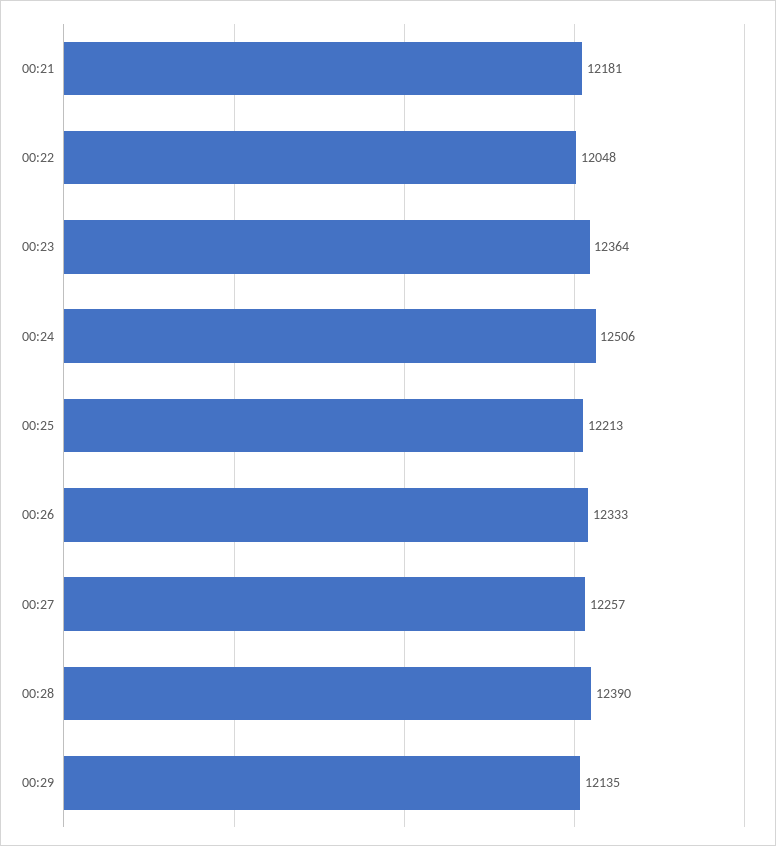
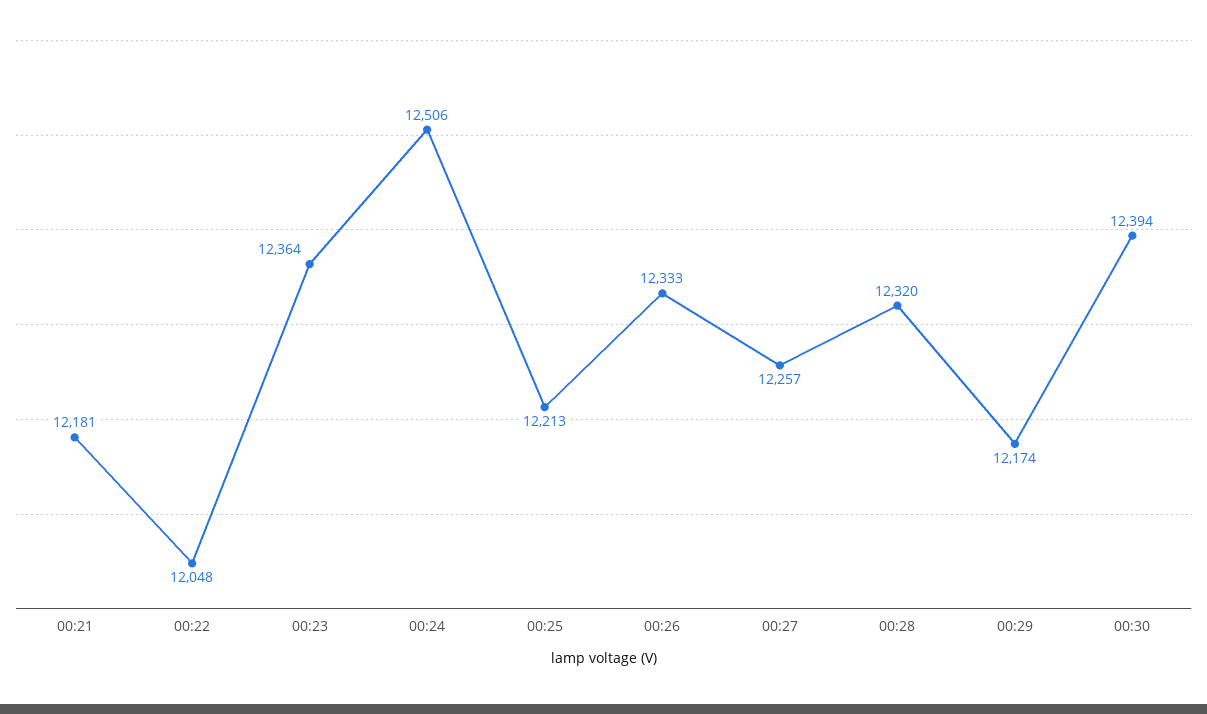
00:28: 12390 -> 12320
00:29: 12135 -> 12174
00:30: none -> 12394

